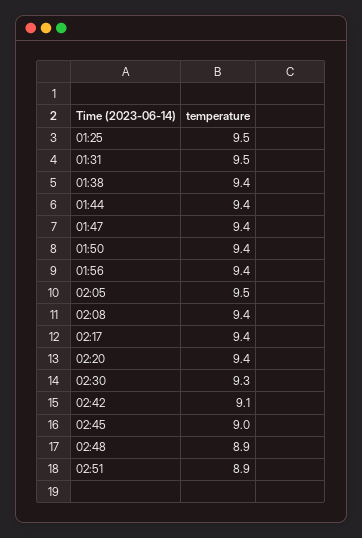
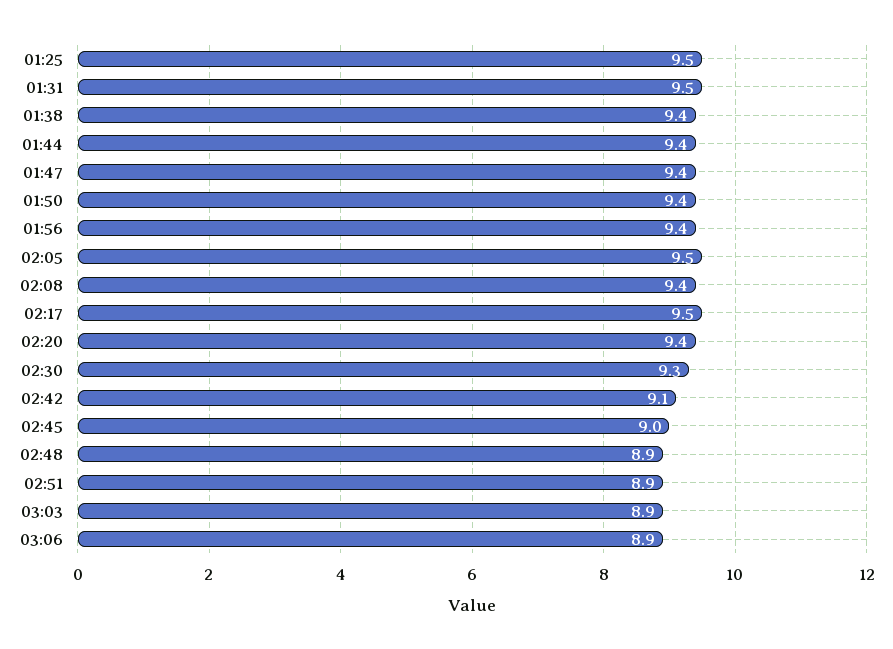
02:17: 9.4 -> 9.5
03:03: none -> 8.9
03:06: none -> 8.9

